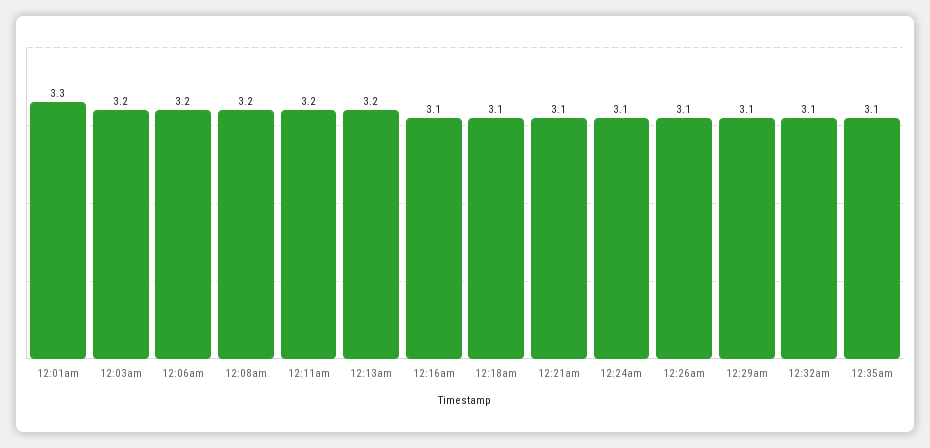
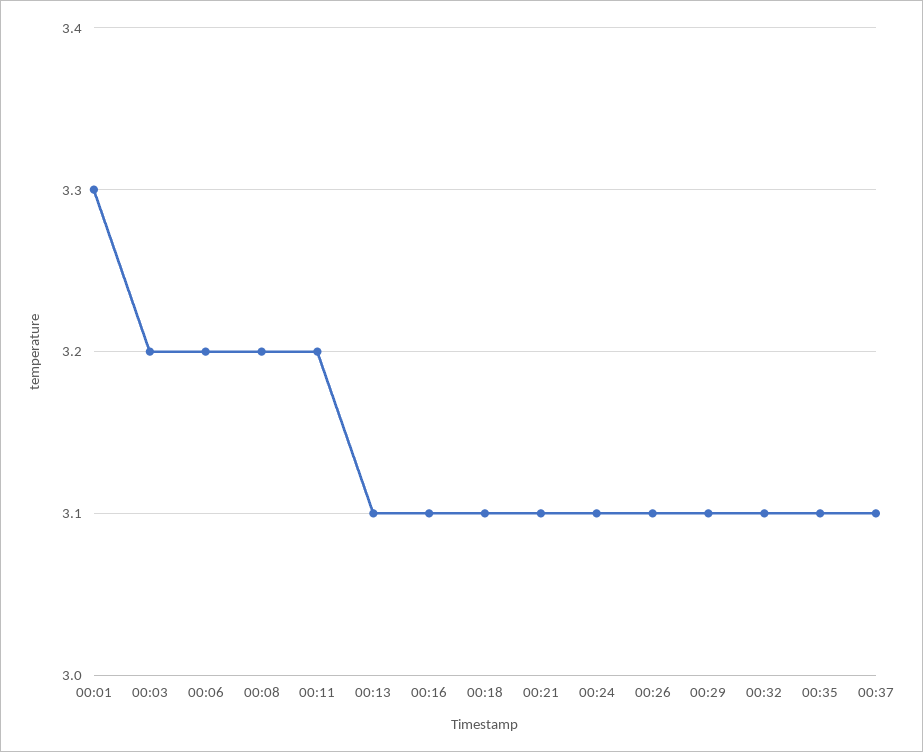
12:13am: 3.2 -> 3.1
00:37: none -> 3.1

